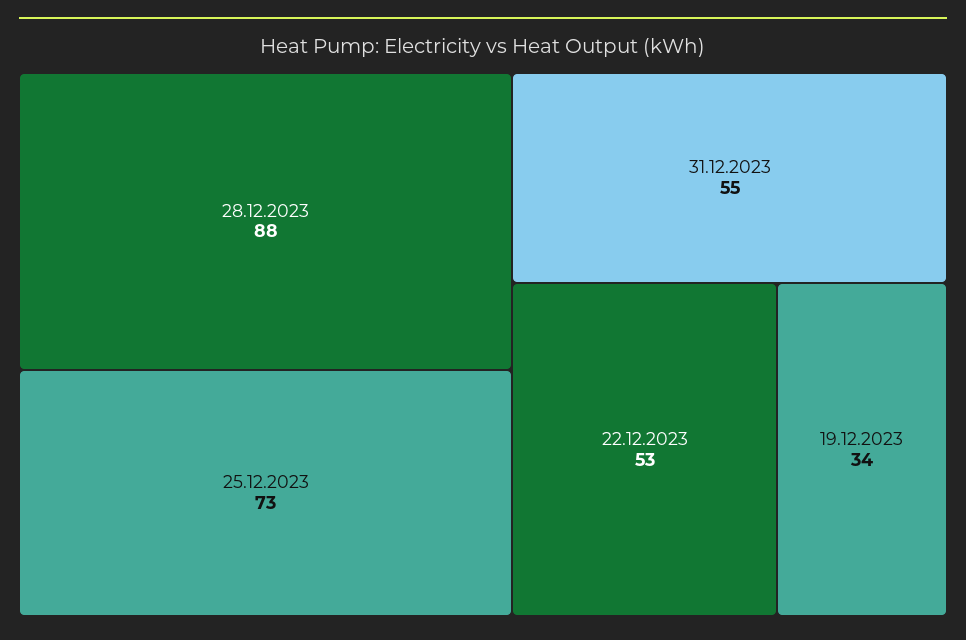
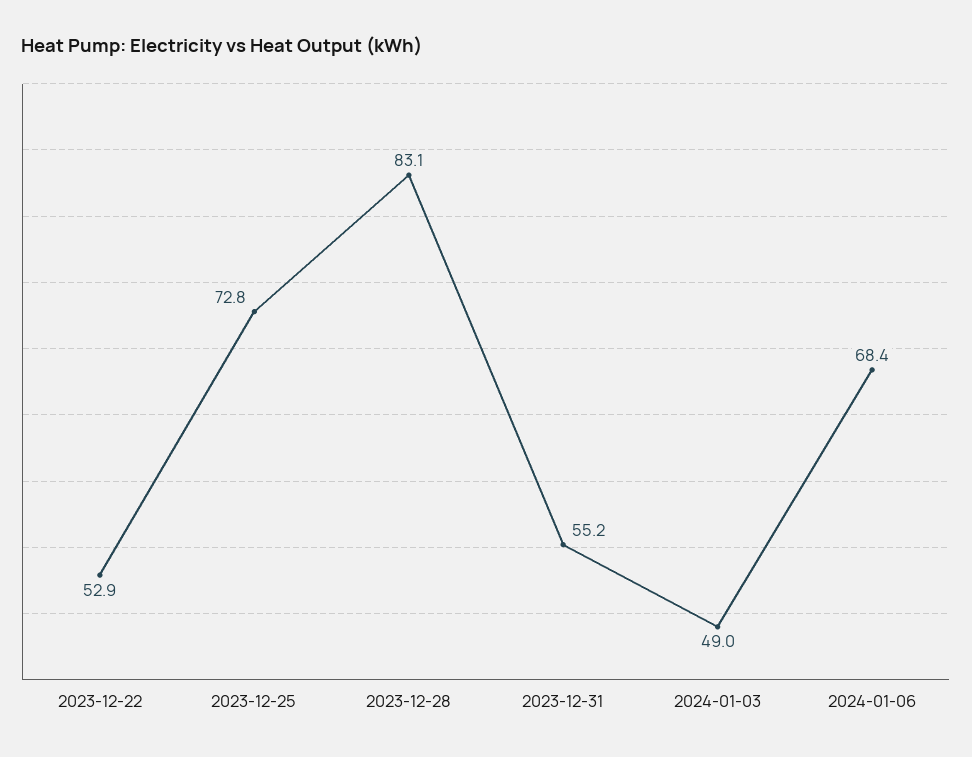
28.12.2023: 88 -> 83.1
19.12.2023: 34 -> none
2024-01-03: none -> 49
2024-01-06: none -> 68.4

